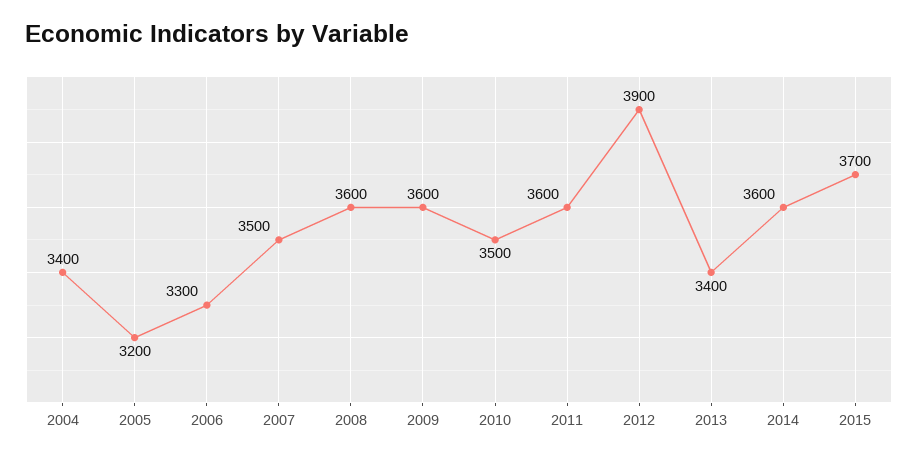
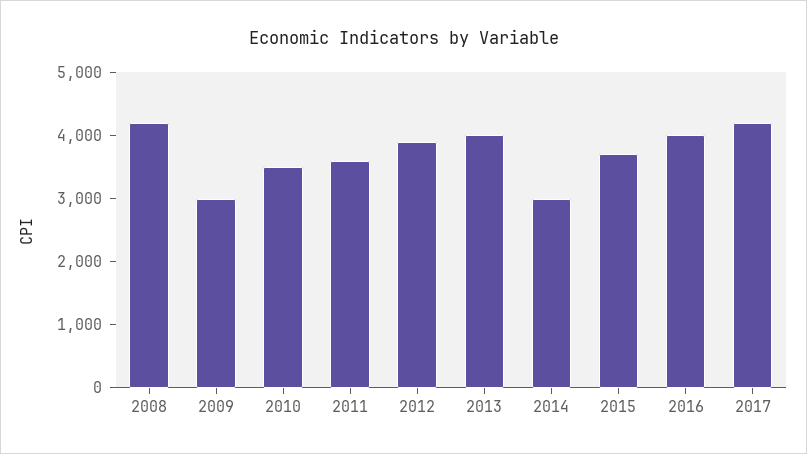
2004: 3400 -> none
2005: 3200 -> none
2006: 3300 -> none
2007: 3500 -> none
2008: 3600 -> 4200
2009: 3600 -> 3000
2013: 3400 -> 4000
2014: 3600 -> 3000
2016: none -> 4000
2017: none -> 4200

